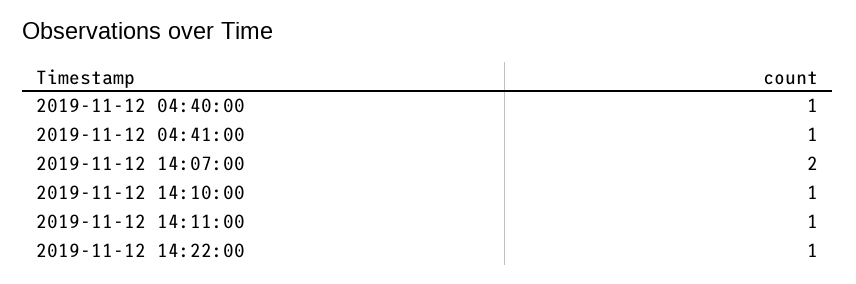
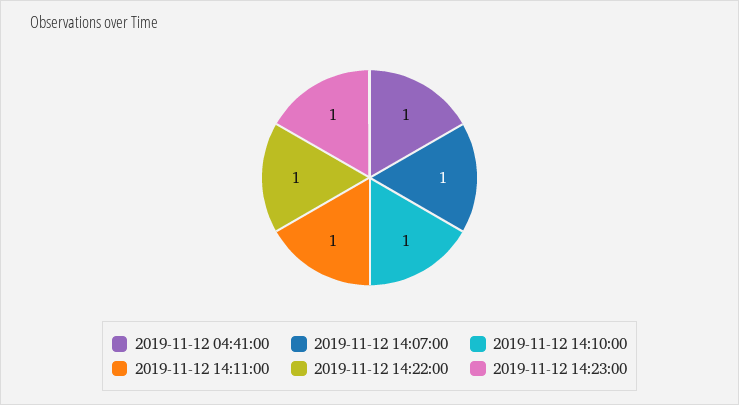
2019-11-12 04:40:00: 1 -> none
2019-11-12 14:07:00: 2 -> 1
2019-11-12 14:23:00: none -> 1

